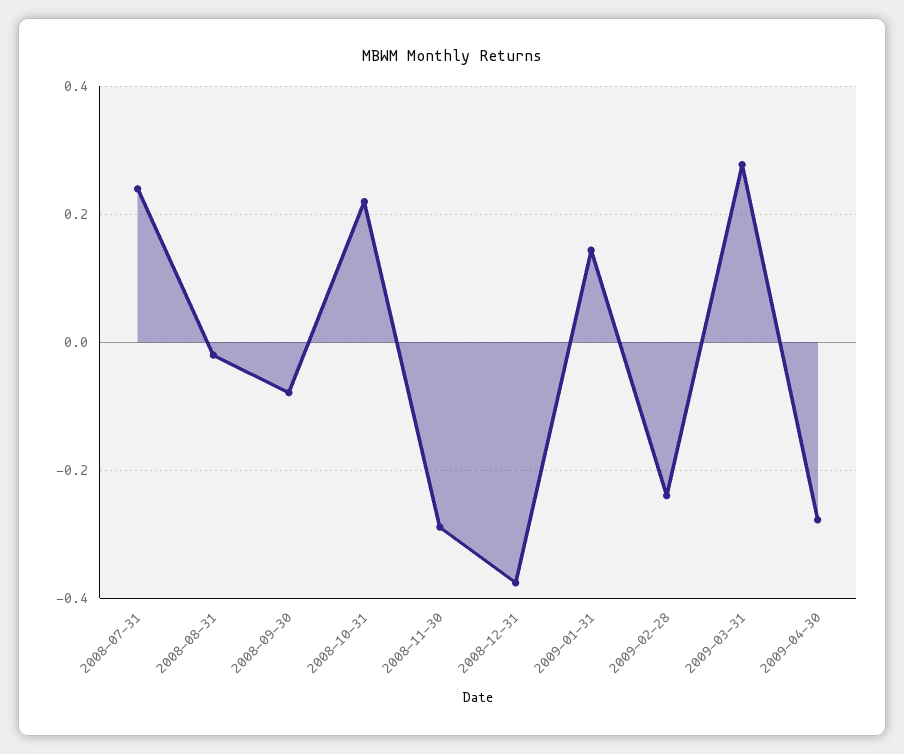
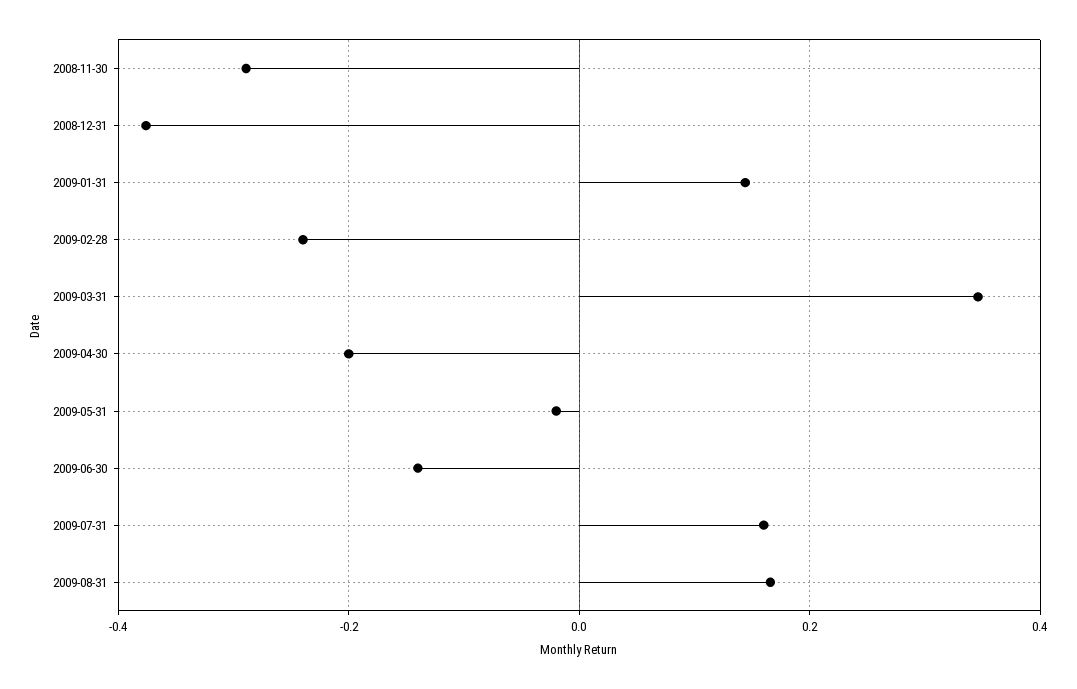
2008-07-31: 0.24 -> none
2008-08-31: -0.02 -> none
2008-09-30: -0.08 -> none
2008-10-31: 0.22 -> none
2009-03-31: 0.28 -> 0.34
2009-04-30: -0.28 -> -0.2
2009-05-31: none -> -0.02
2009-06-30: none -> -0.14
2009-07-31: none -> 0.16
2009-08-31: none -> 0.16

